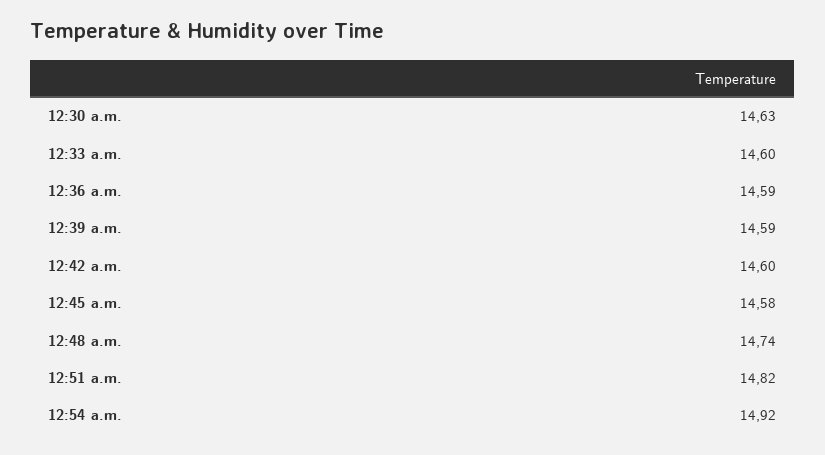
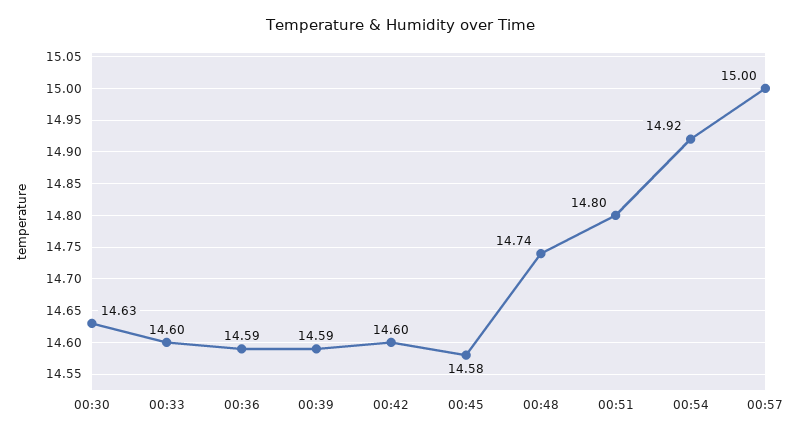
12:51 a.m.: 14.82 -> 14.8
00:57: none -> 15

